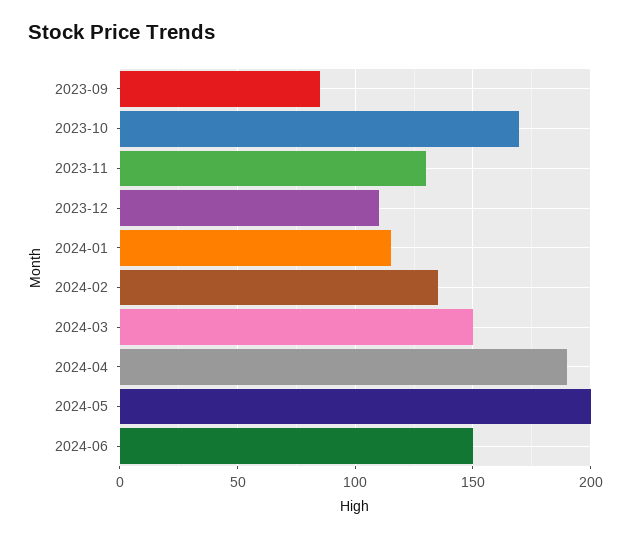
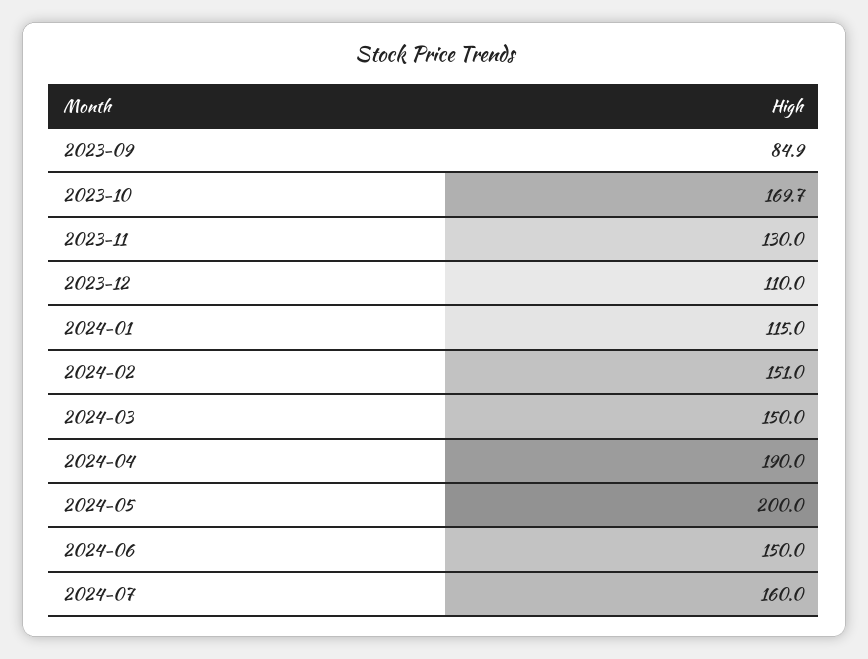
2024-02: 135 -> 151
2024-07: none -> 160

